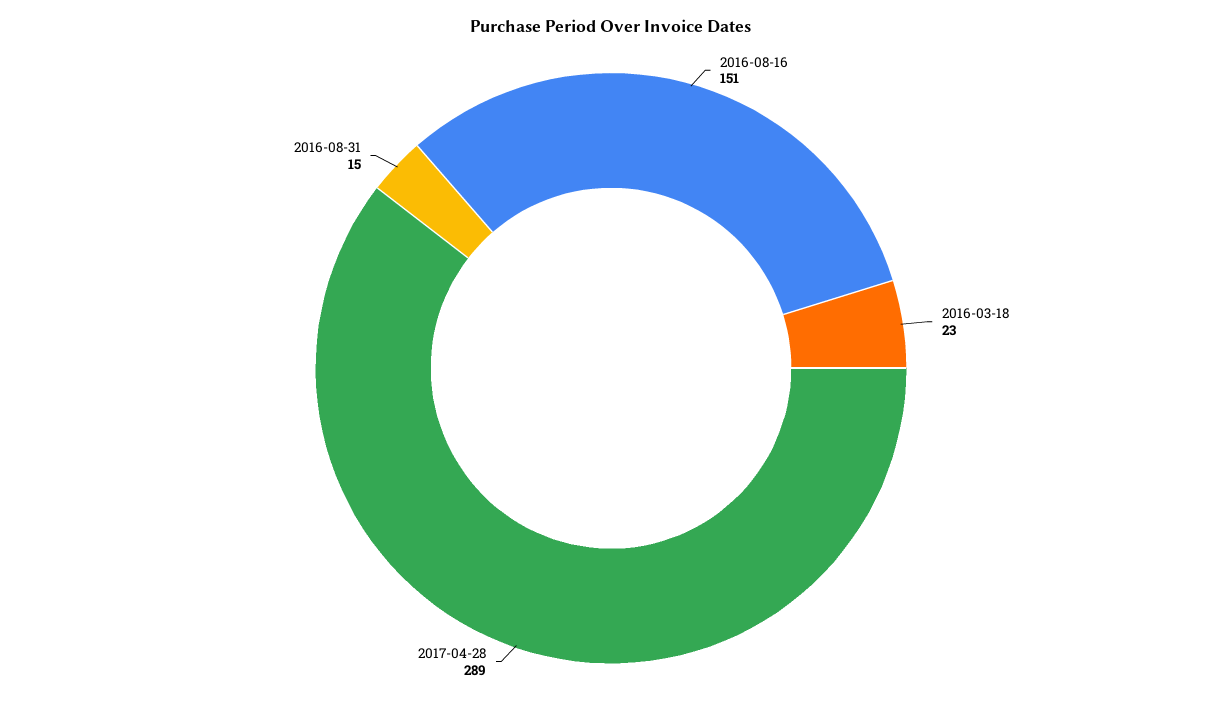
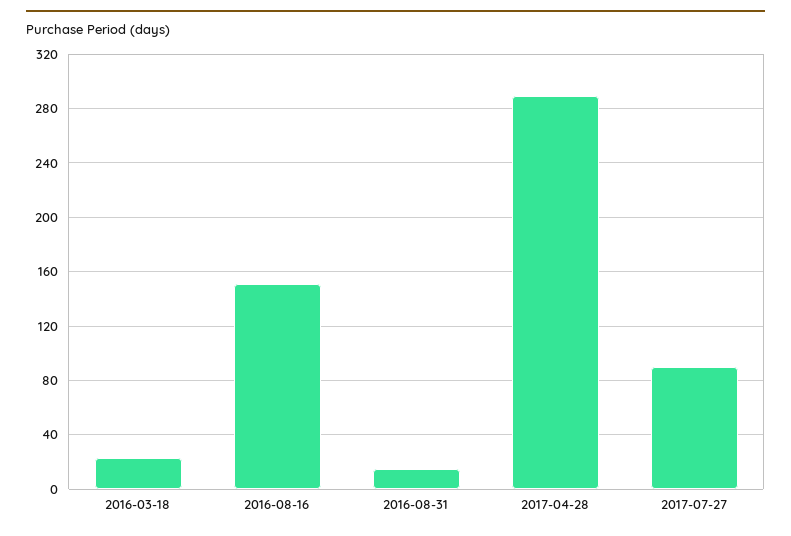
2017-07-27: none -> 90

